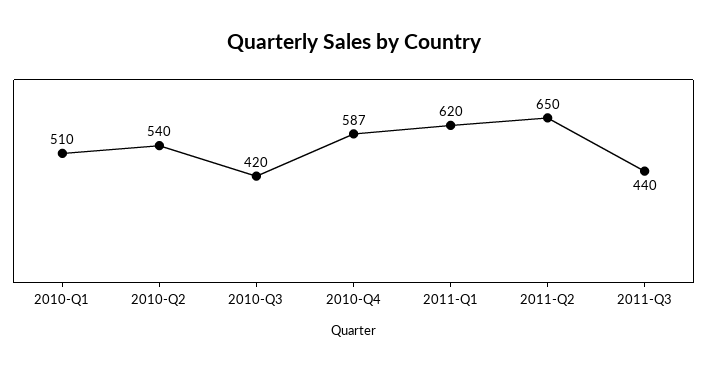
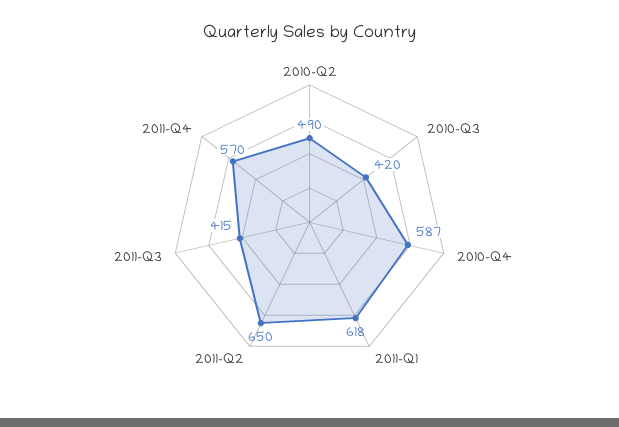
2010-Q1: 510 -> none
2010-Q2: 540 -> 490
2011-Q1: 620 -> 618
2011-Q3: 440 -> 415
2011-Q4: none -> 570

